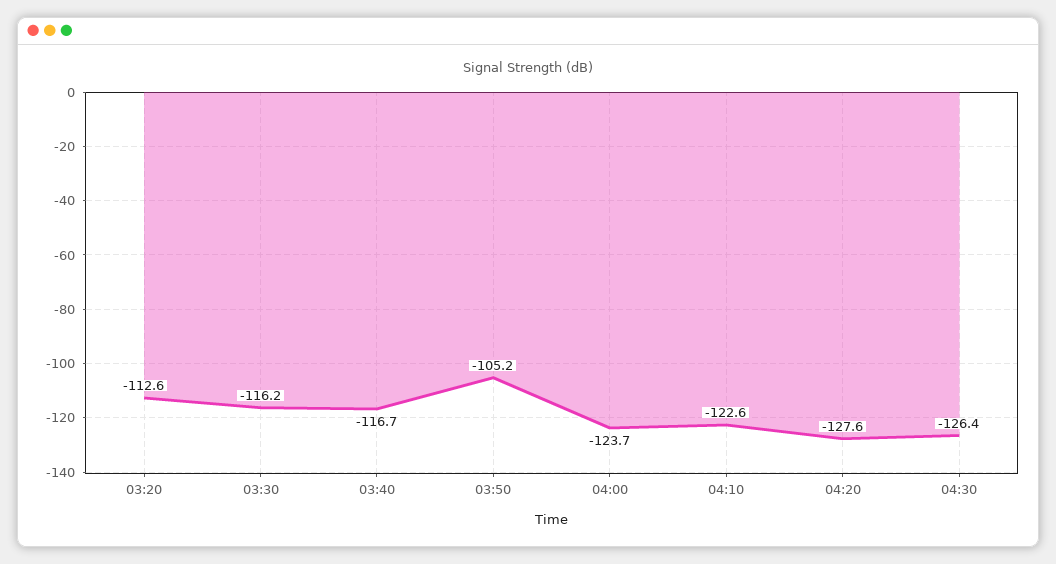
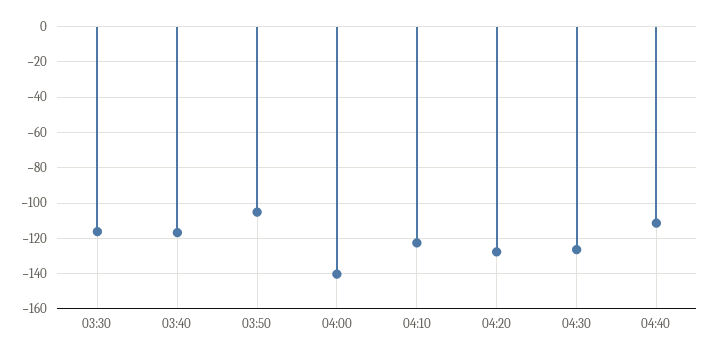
03:20: -112.6 -> none
04:00: -123.7 -> -140
04:40: none -> -110

